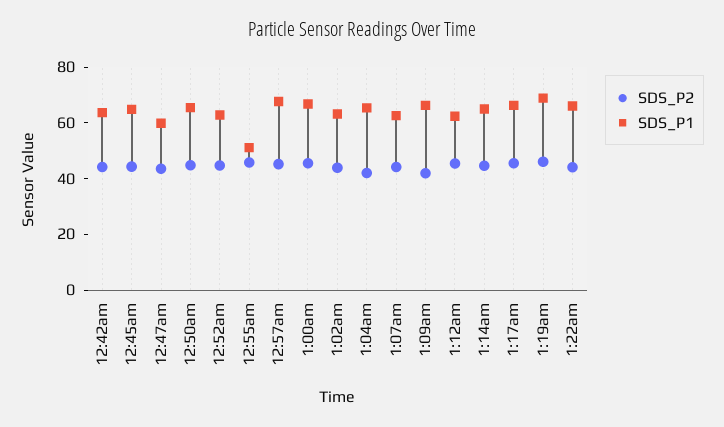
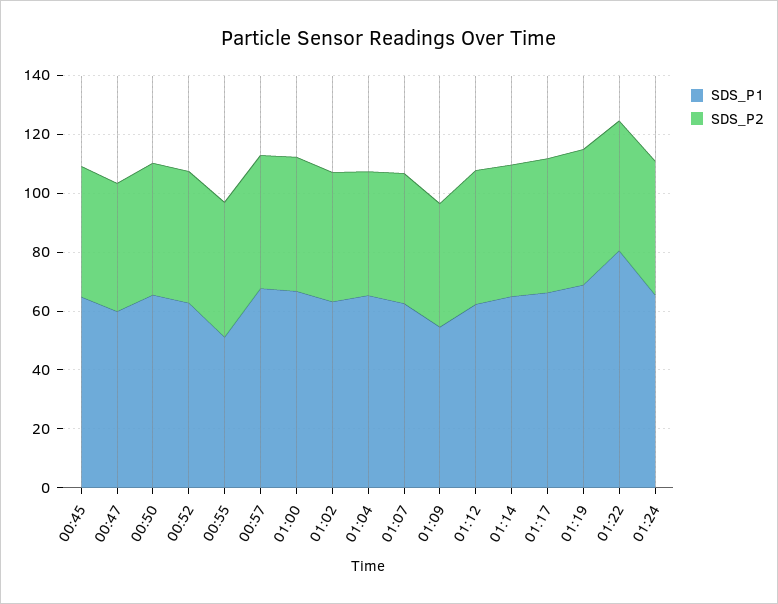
SDS_P2, 12:42am: 45 -> none
SDS_P1, 12:42am: 65 -> none
SDS_P1, 1:09am: 65 -> 55
SDS_P1, 1:22am: 65 -> 80
SDS_P1, 01:24: none -> 65
SDS_P2, 01:24: none -> 45

